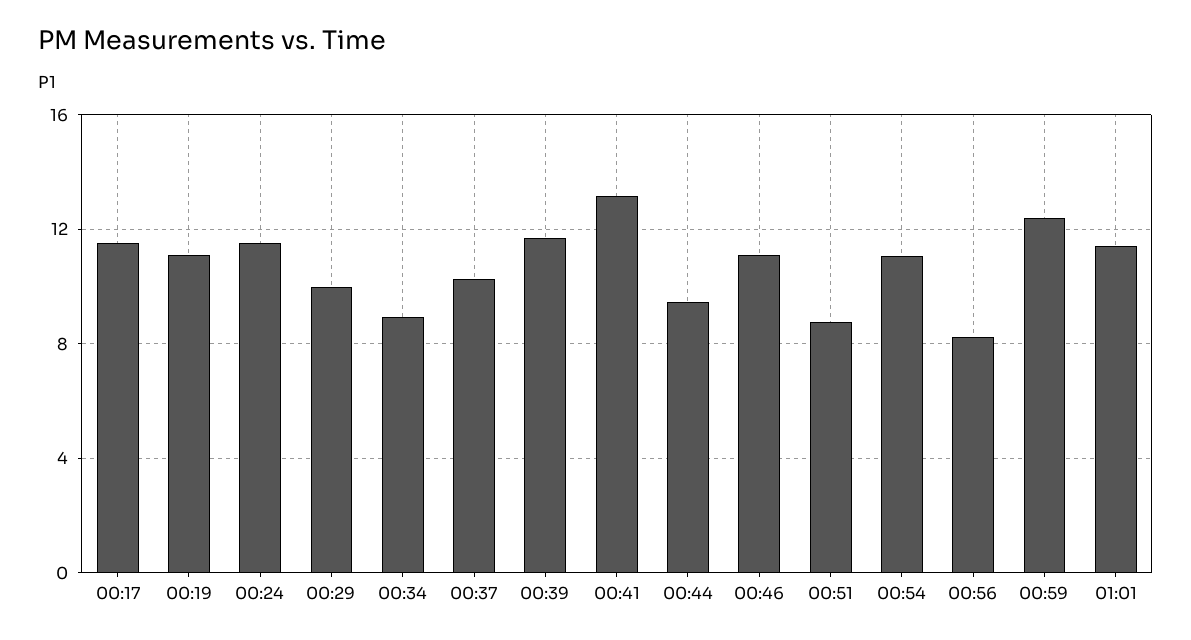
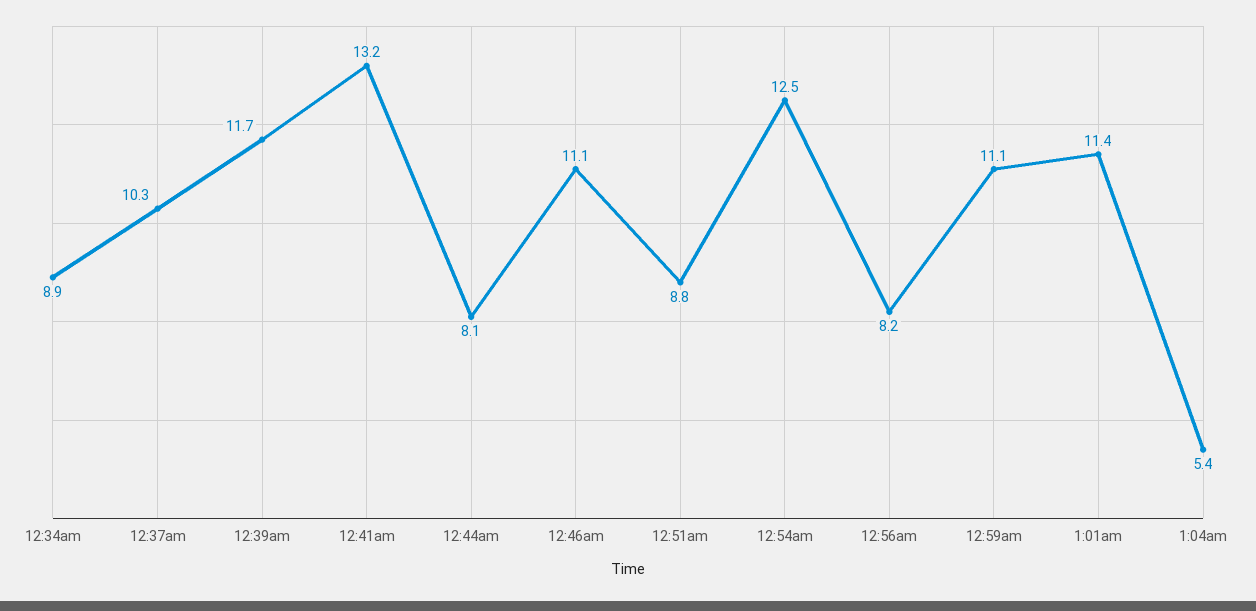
00:17: 11.5 -> none
00:19: 11 -> none
00:24: 11.5 -> none
00:29: 10 -> none
00:44: 9.5 -> 8.1
00:54: 11 -> 12.5
00:59: 12.5 -> 11.1
1:04am: none -> 5.4

